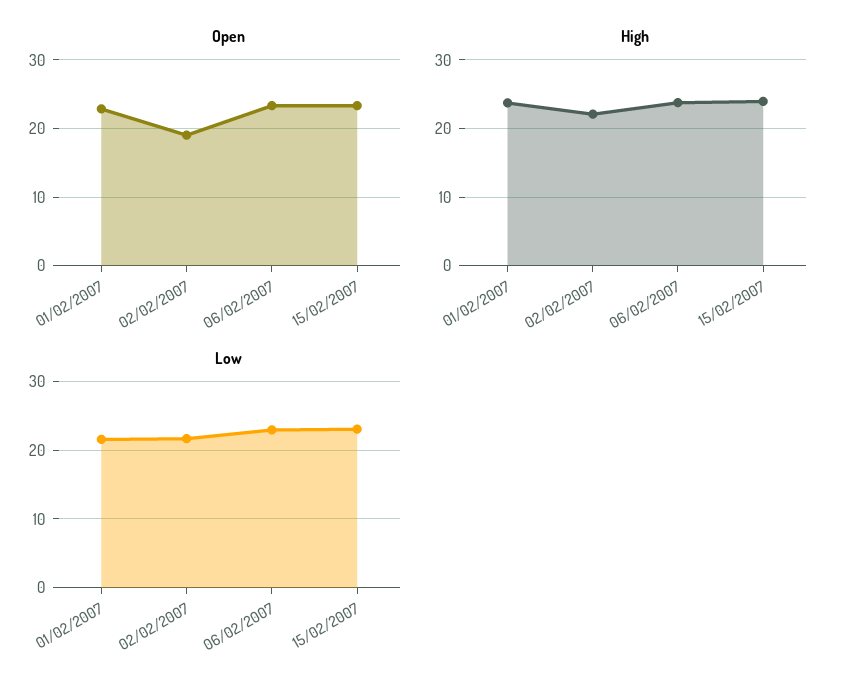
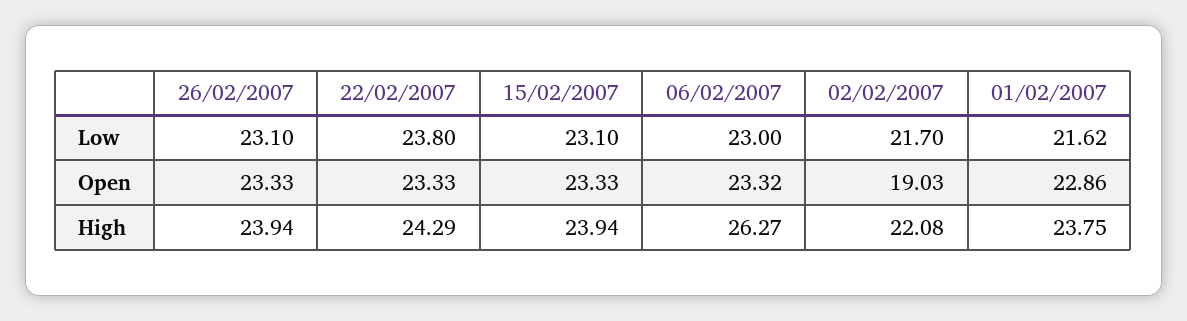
High, 06/02/2007: 24 -> 26.27
Low, 26/02/2007: none -> 23.1
Low, 22/02/2007: none -> 23.8
Open, 26/02/2007: none -> 23.33
Open, 22/02/2007: none -> 23.33
High, 26/02/2007: none -> 23.94
High, 22/02/2007: none -> 24.29

